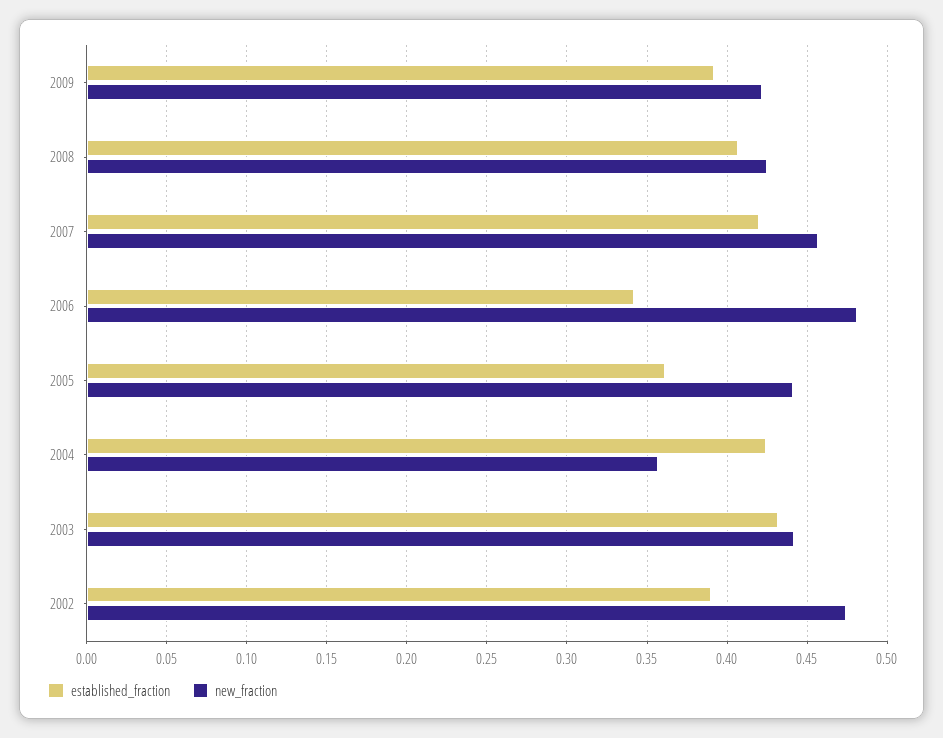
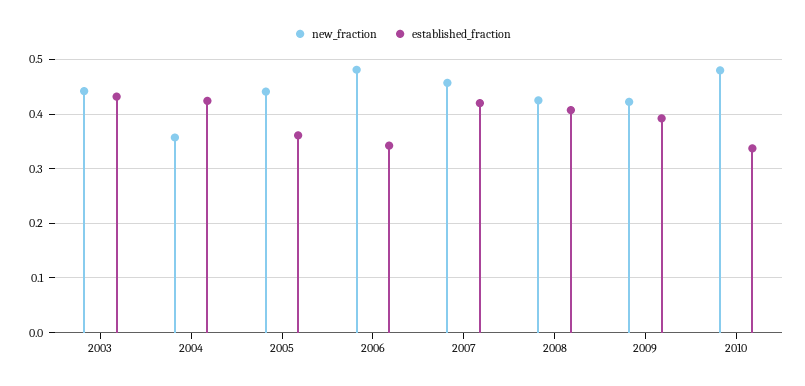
established_fraction, 2002: 0.39 -> none
new_fraction, 2002: 0.475 -> none
new_fraction, 2010: none -> 0.48
established_fraction, 2010: none -> 0.34

